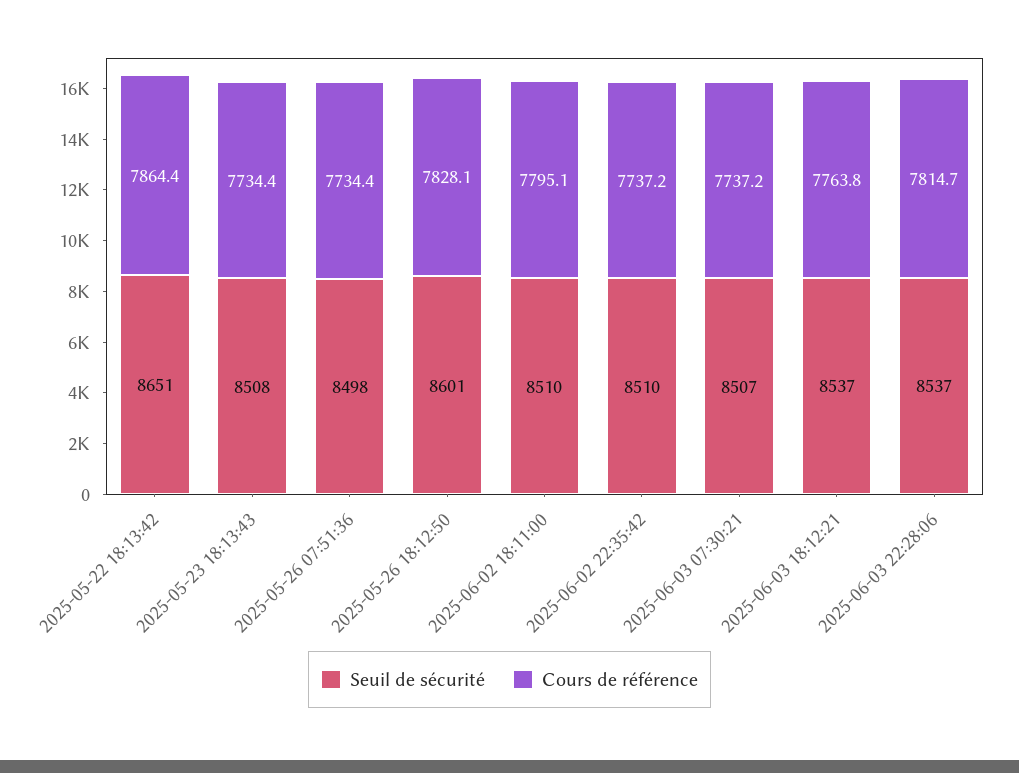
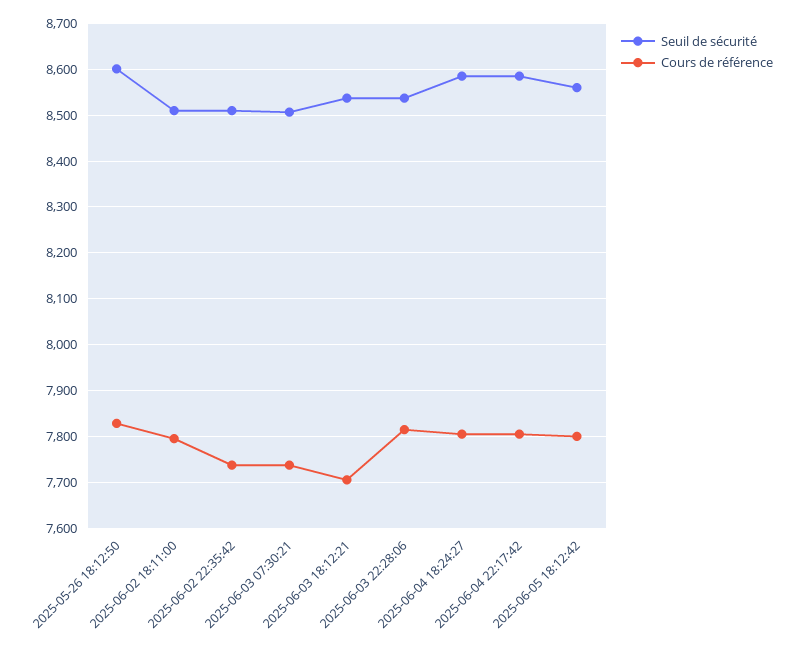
Seuil de sécurité, 2025-05-22 18:13:42: 8651 -> none
Cours de référence, 2025-05-22 18:13:42: 7864.4 -> none
Seuil de sécurité, 2025-05-23 18:13:43: 8508 -> none
Cours de référence, 2025-05-23 18:13:43: 7734.4 -> none
Seuil de sécurité, 2025-05-26 07:51:36: 8498 -> none
Cours de référence, 2025-05-26 07:51:36: 7734.4 -> none
Cours de référence, 2025-06-03 18:12:21: 7763.8 -> 7700
Seuil de sécurité, 2025-06-04 18:24:27: none -> 8580
Cours de référence, 2025-06-04 18:24:27: none -> 7800
Seuil de sécurité, 2025-06-04 22:17:42: none -> 8580
Cours de référence, 2025-06-04 22:17:42: none -> 7800
Seuil de sécurité, 2025-06-05 18:12:42: none -> 8560
Cours de référence, 2025-06-05 18:12:42: none -> 7800

